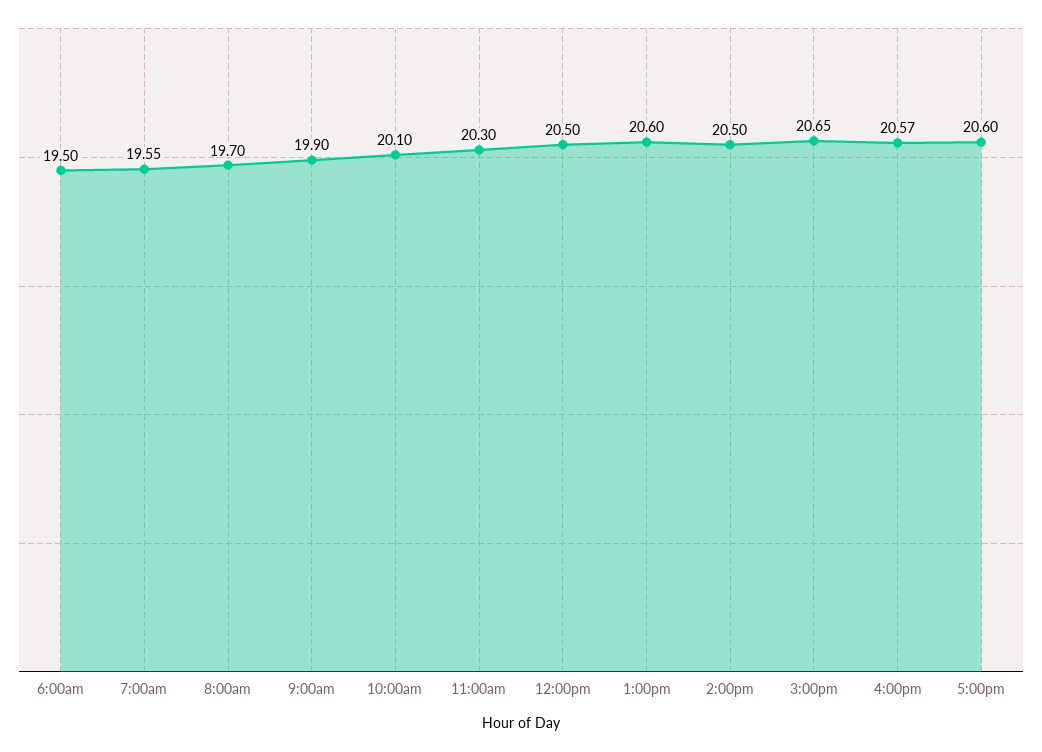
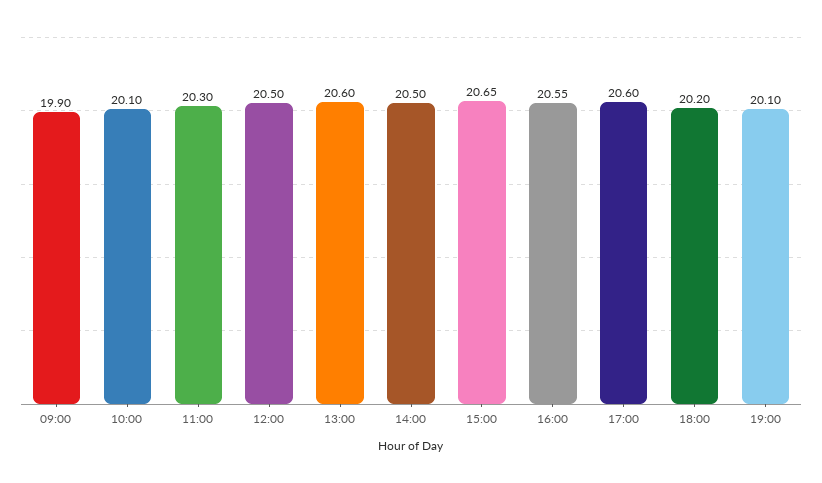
6:00am: 19.5 -> none
7:00am: 19.55 -> none
8:00am: 19.7 -> none
4:00pm: 20.57 -> 20.55
18:00: none -> 20.2
19:00: none -> 20.1

